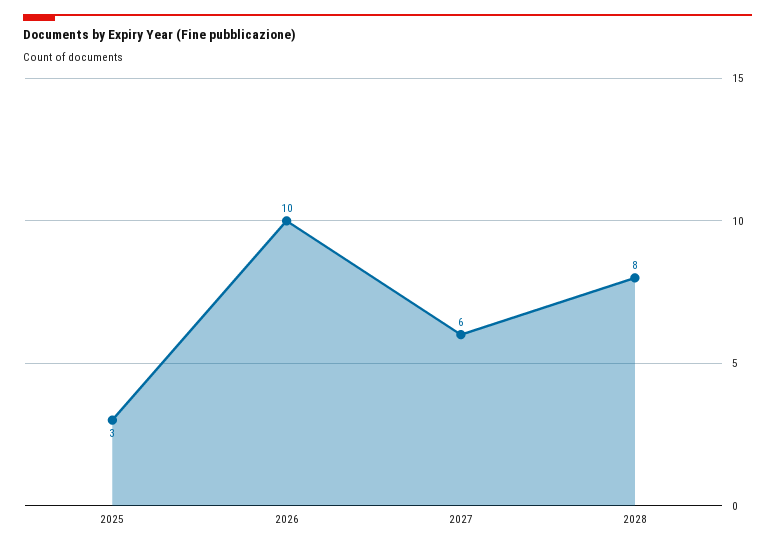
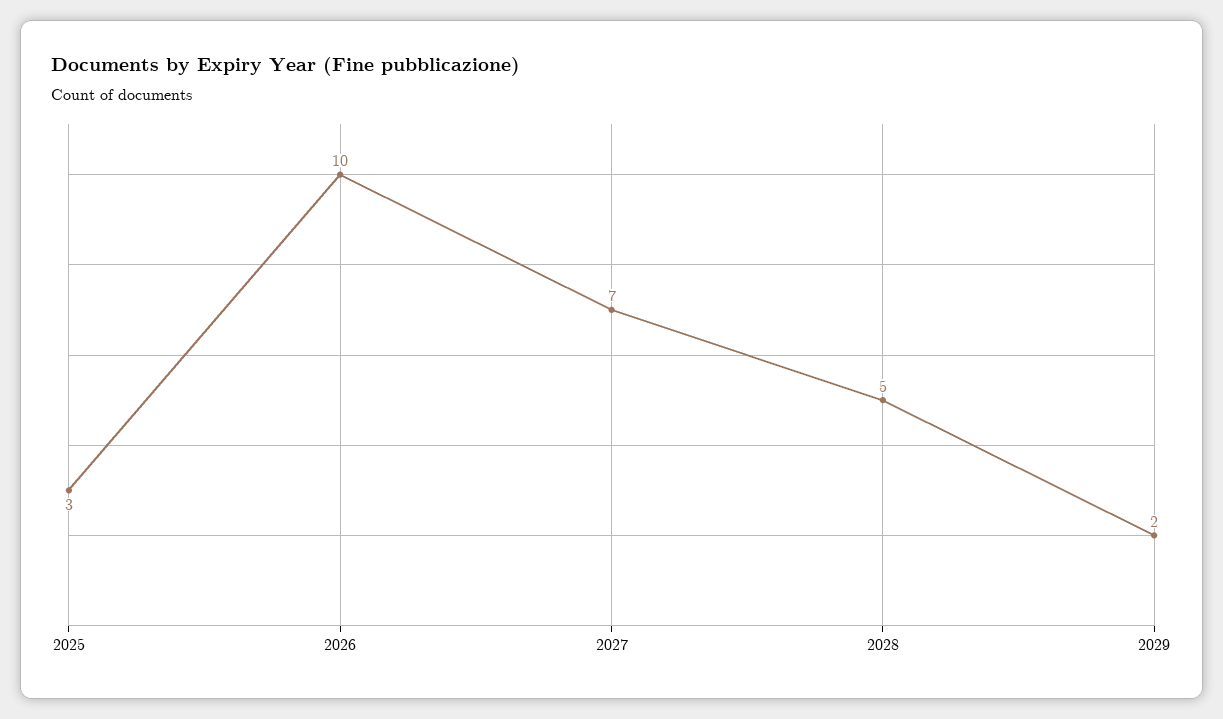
2027: 6 -> 7
2028: 8 -> 5
2029: none -> 2

